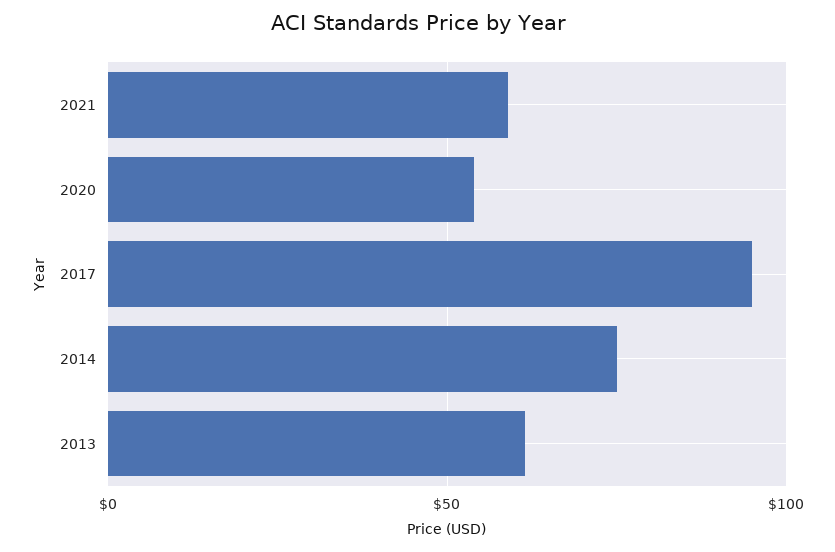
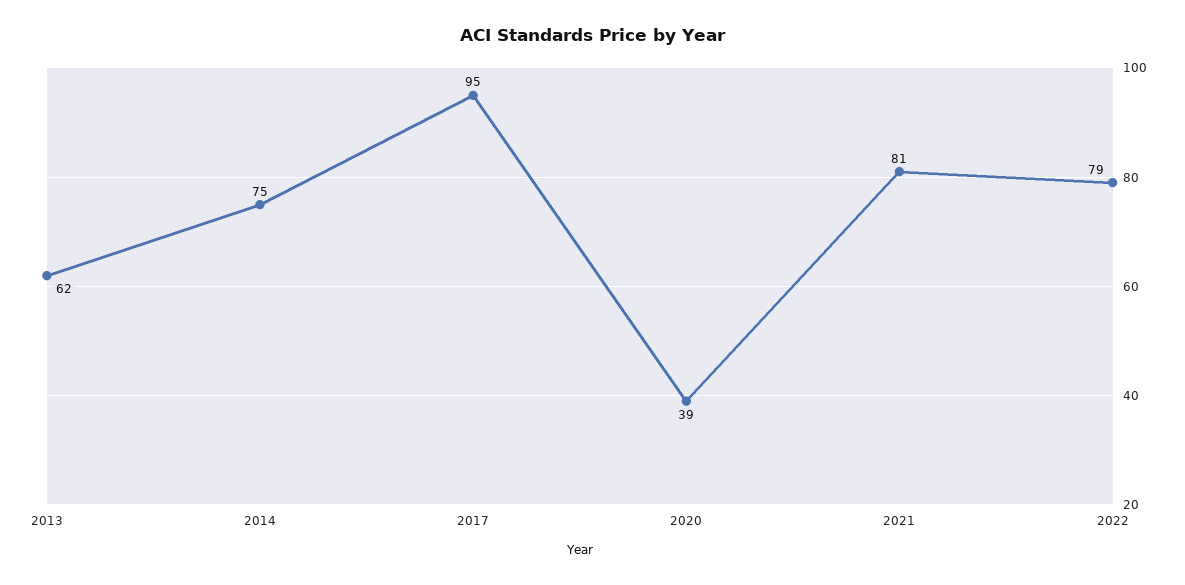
2021: 60 -> 81
2020: 55 -> 39
2022: none -> 79

